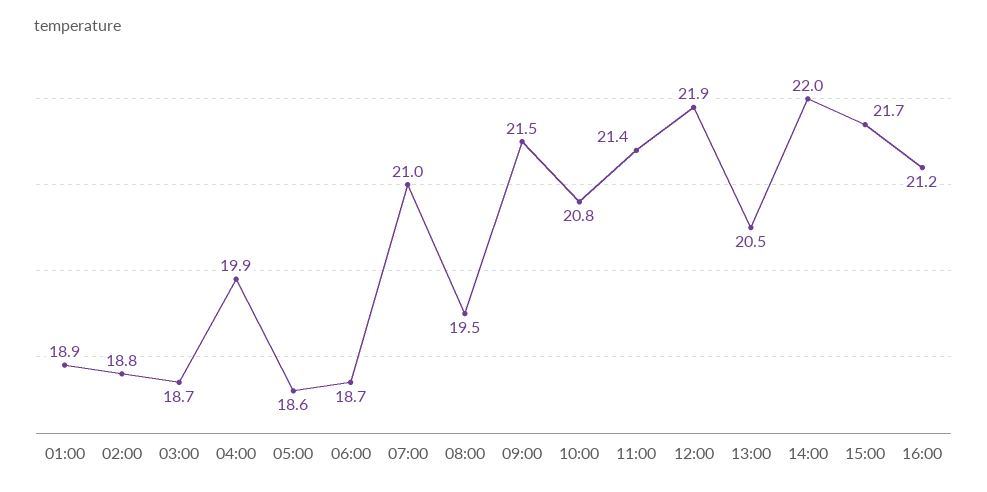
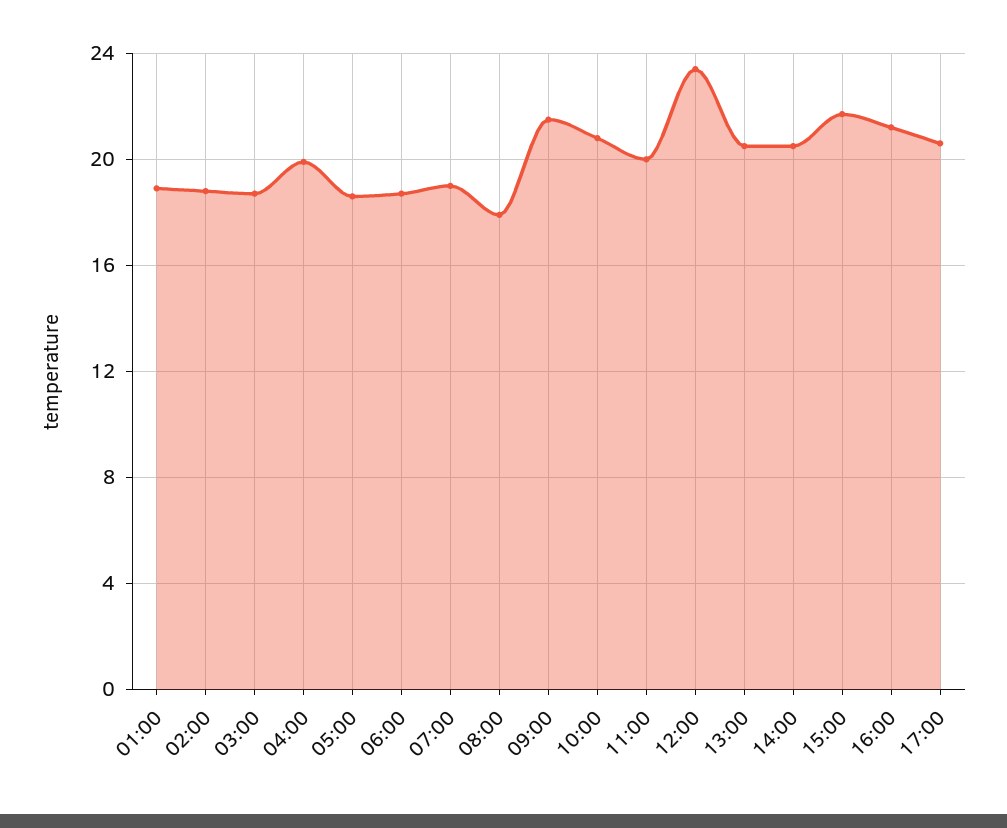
07:00: 21 -> 19
08:00: 19.5 -> 18
11:00: 21.4 -> 20
12:00: 21.9 -> 23.5
14:00: 22 -> 20.5
17:00: none -> 20.5

